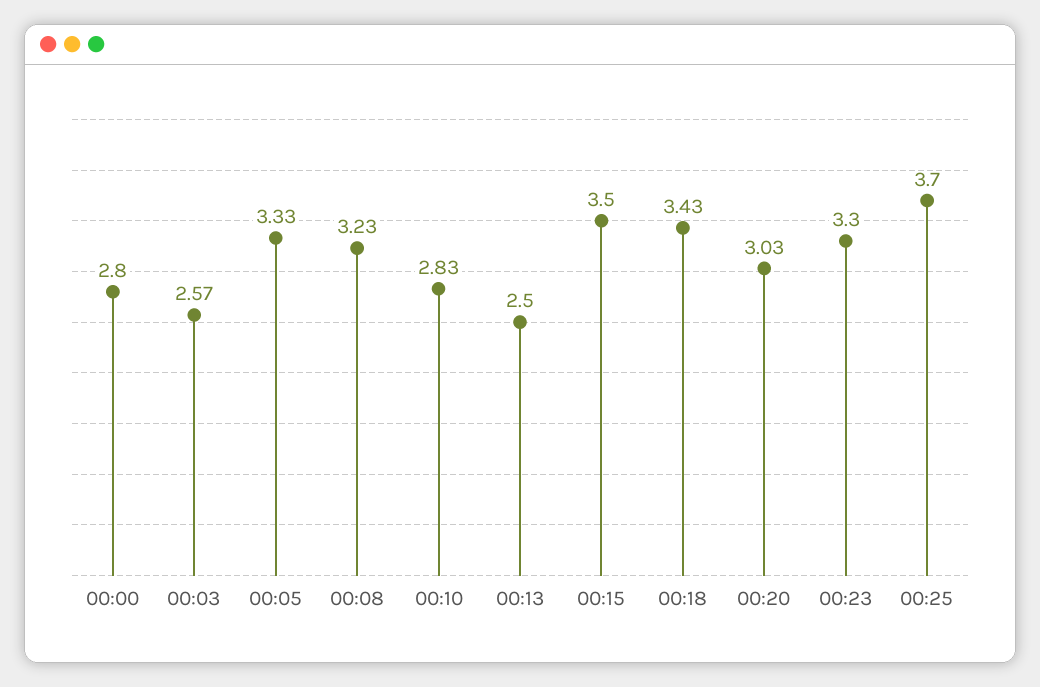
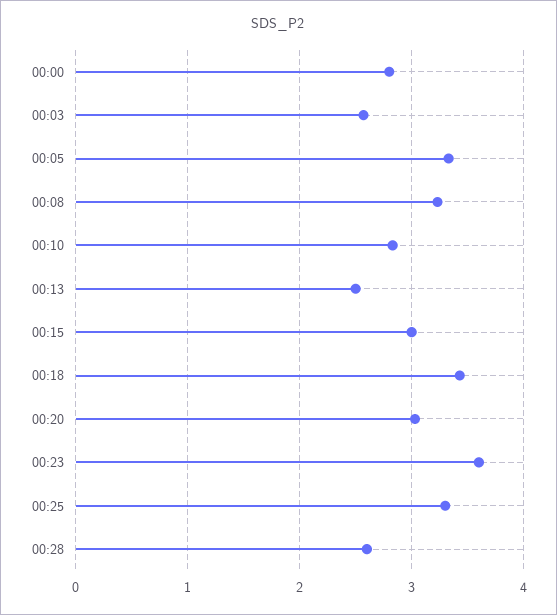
00:15: 3.5 -> 3
00:23: 3.3 -> 3.6
00:25: 3.7 -> 3.3
00:28: none -> 2.6

